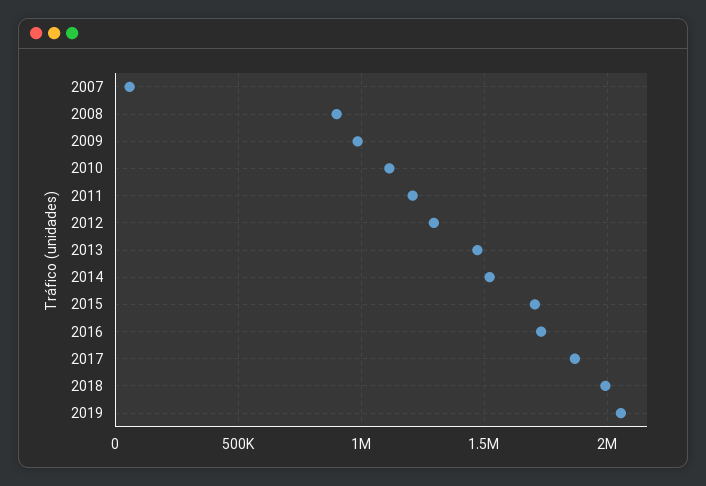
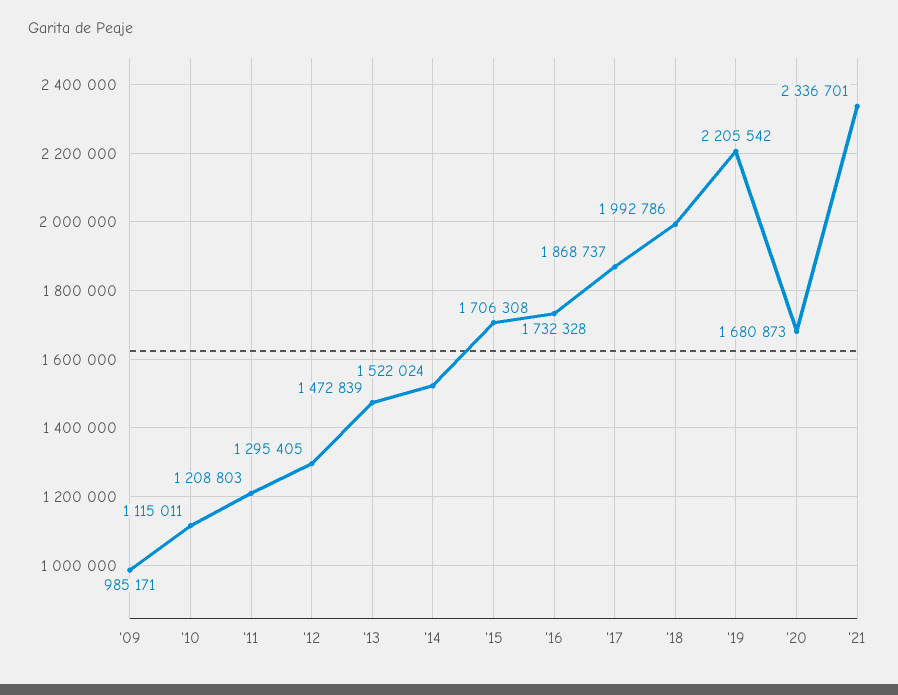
2007: 50000 -> none
2008: 900000 -> none
2019: 2050000 -> 2205542
'20: none -> 1680873
'21: none -> 2336701

